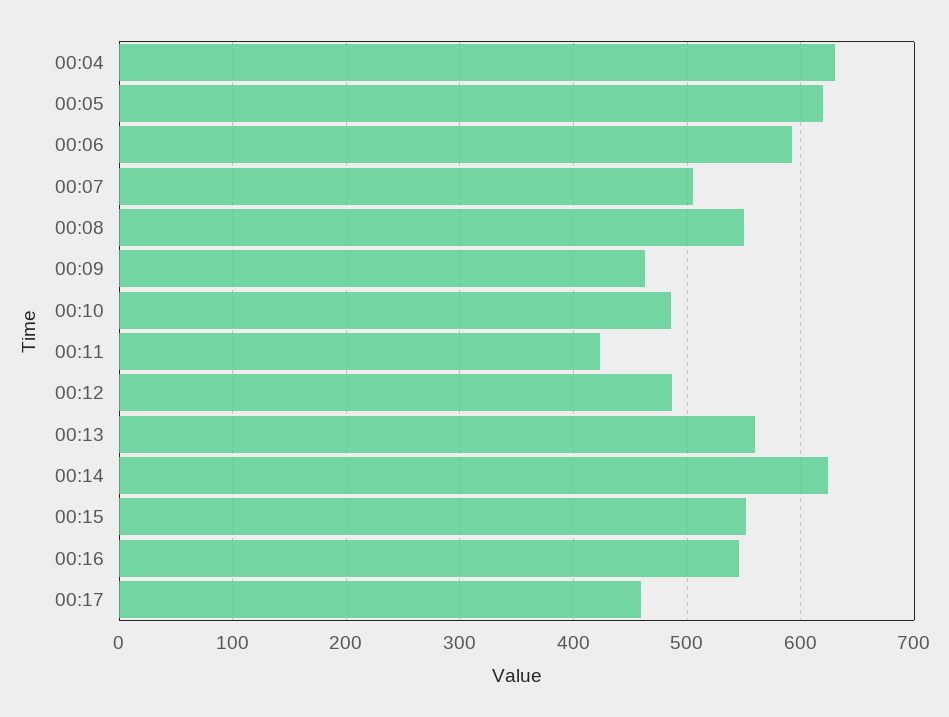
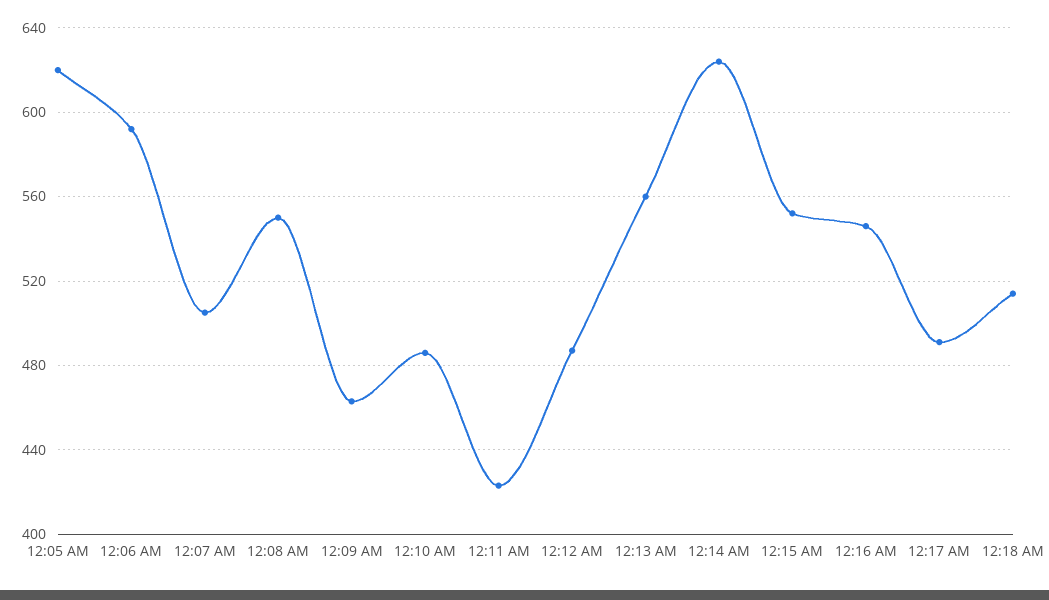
00:04: 630 -> none
00:17: 460 -> 490
12:18 AM: none -> 515

